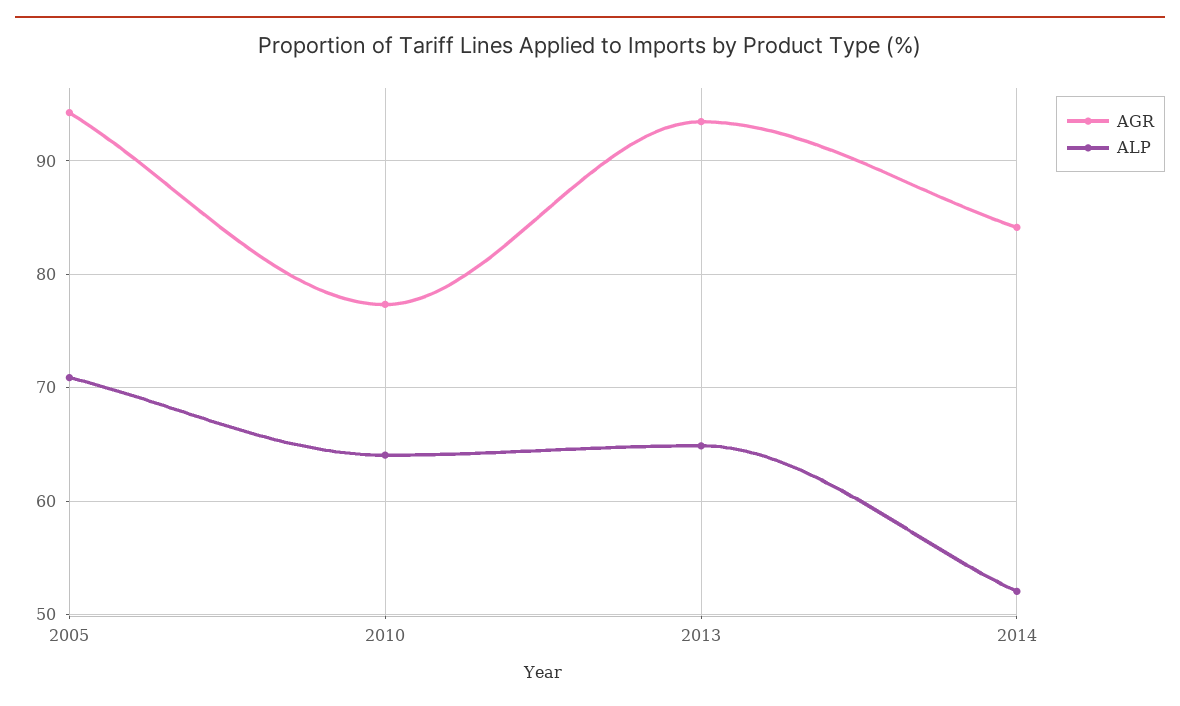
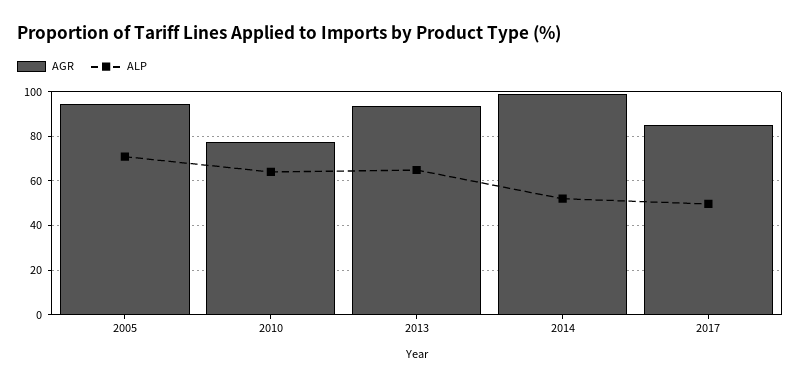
AGR, 2014: 84 -> 100
AGR, 2017: none -> 85
ALP, 2017: none -> 50

